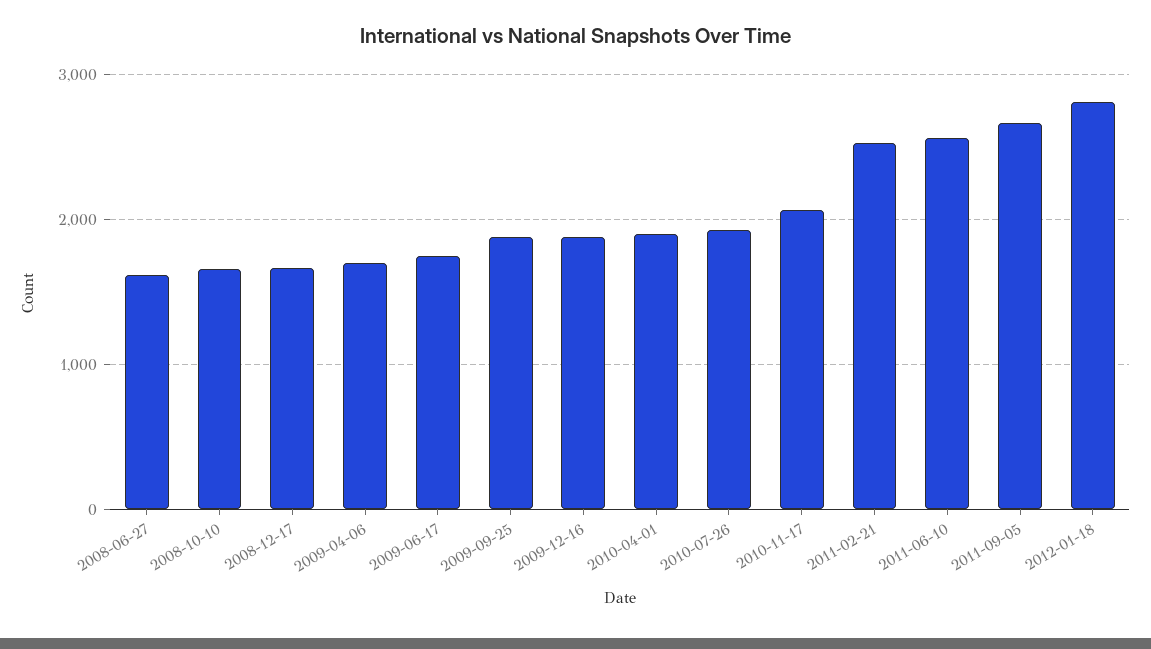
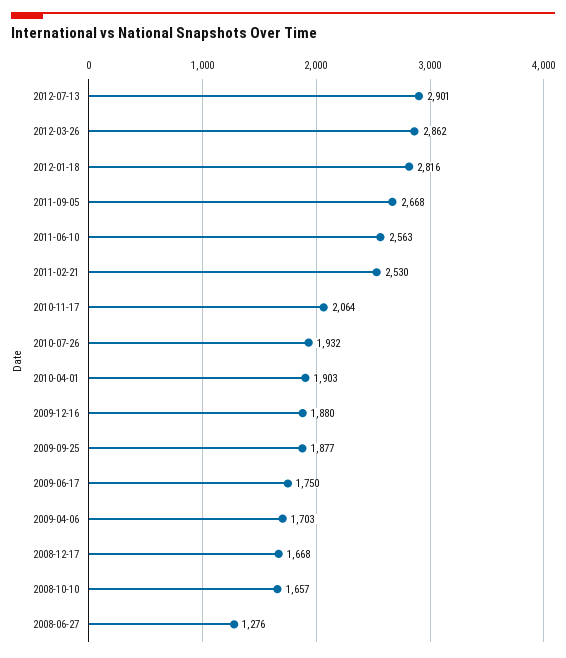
2008-06-27: 1600 -> 1276
2012-07-13: none -> 2901
2012-03-26: none -> 2862

